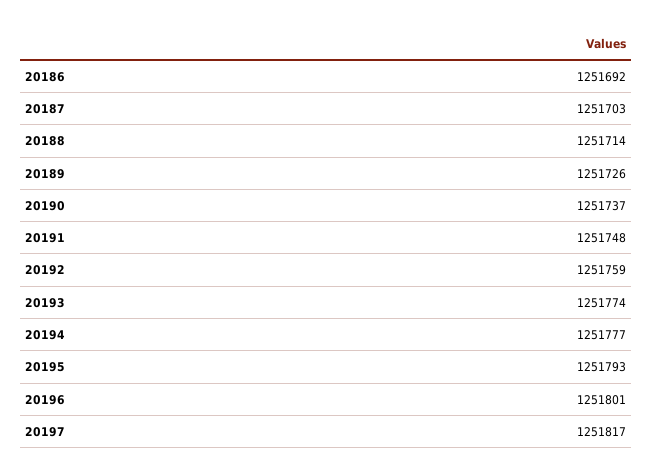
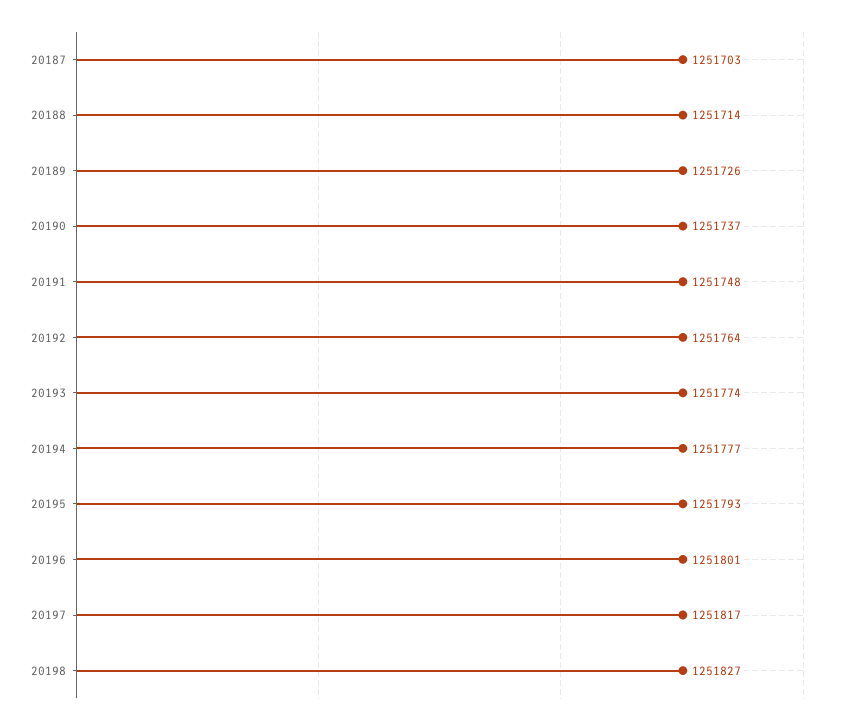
20186: 1251692 -> none
20192: 1251759 -> 1251764
20198: none -> 1251827

